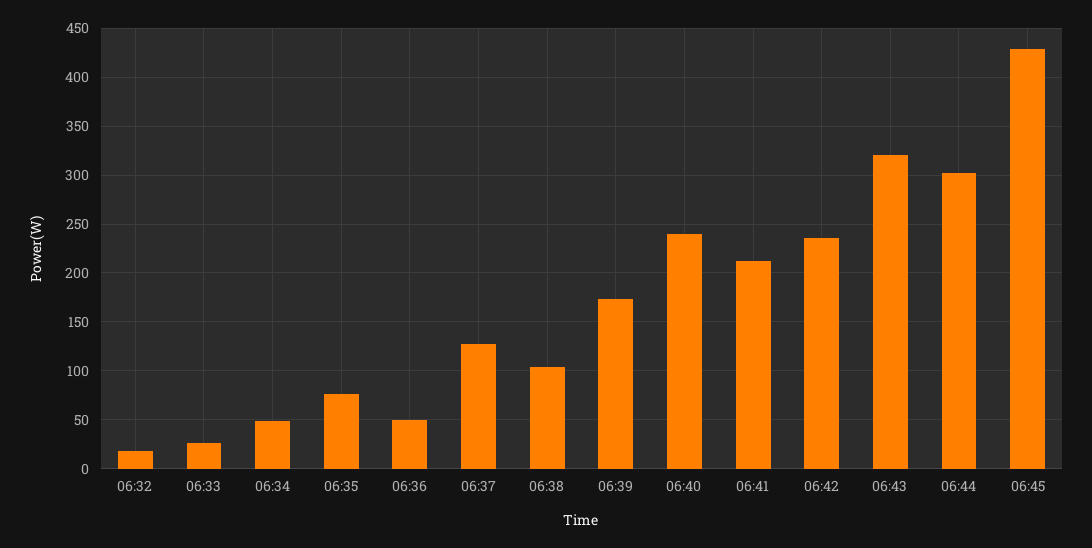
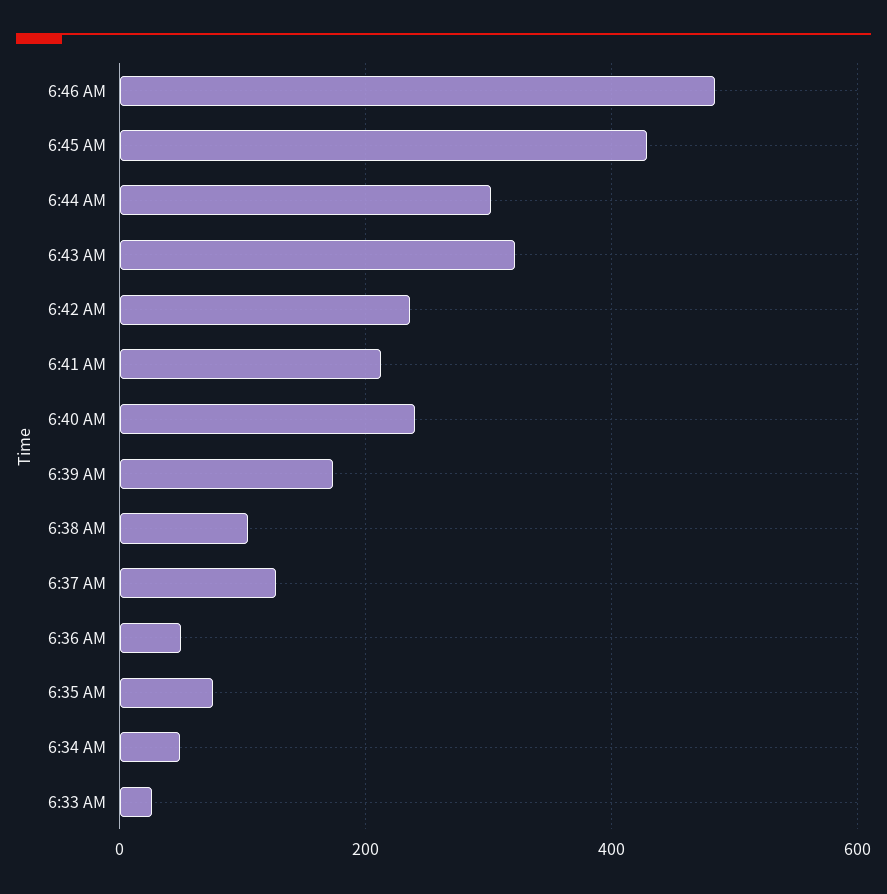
06:32: 20 -> none
6:46 AM: none -> 480

